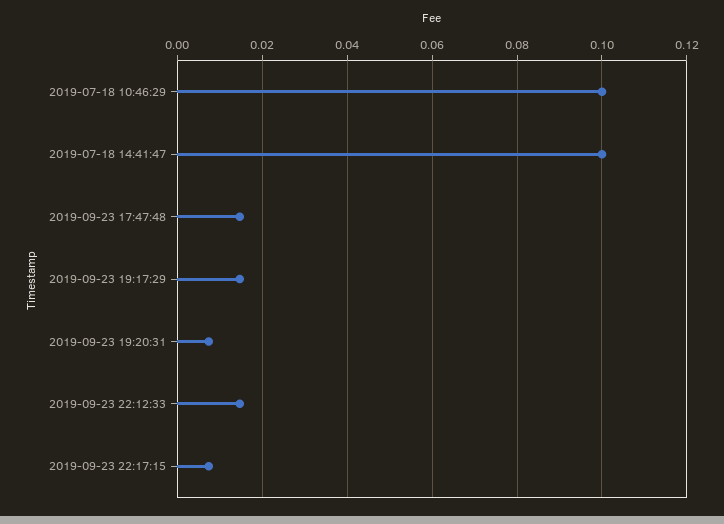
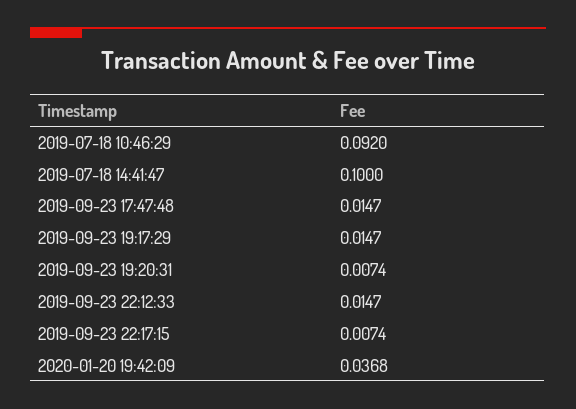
2019-07-18 10:46:29: 0.1 -> 0.092
2020-01-20 19:42:09: none -> 0.0368

